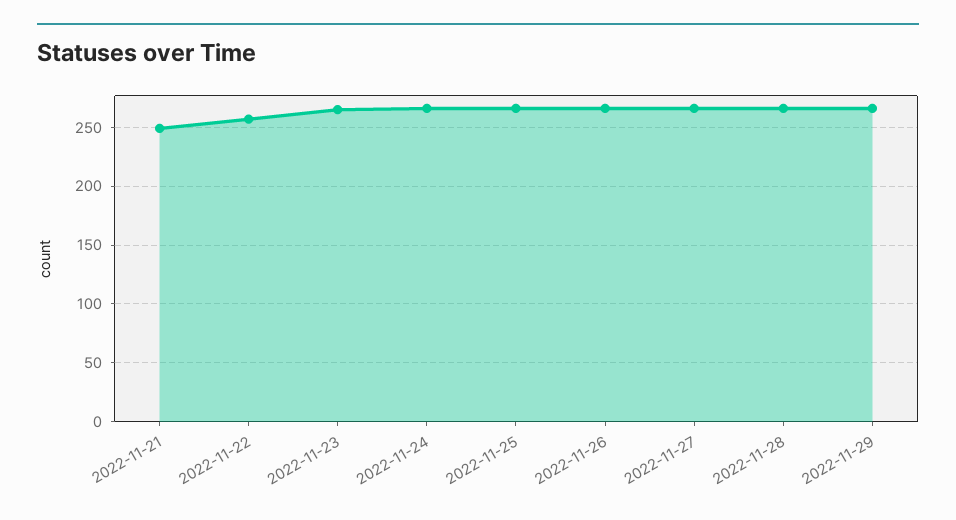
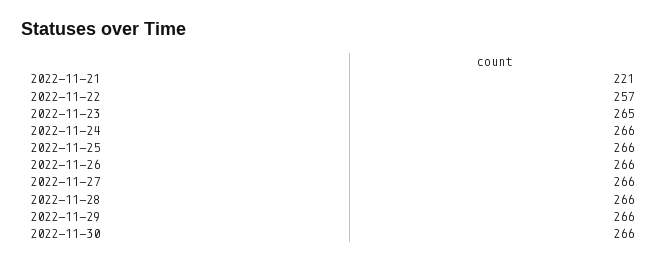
2022-11-21: 250 -> 221
2022-11-30: none -> 266

